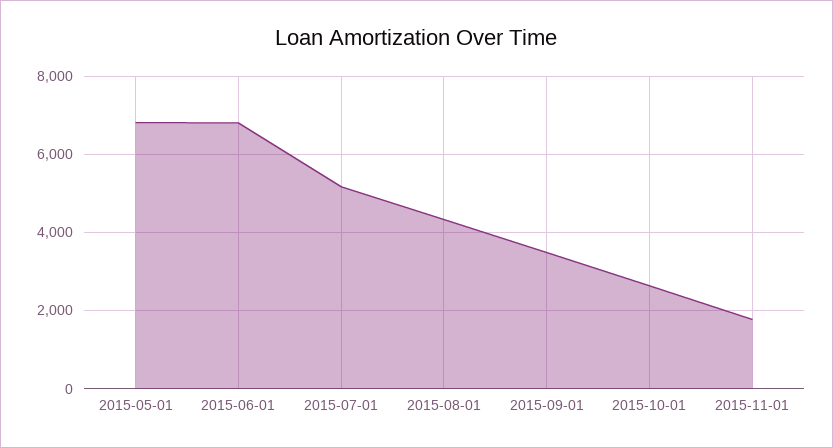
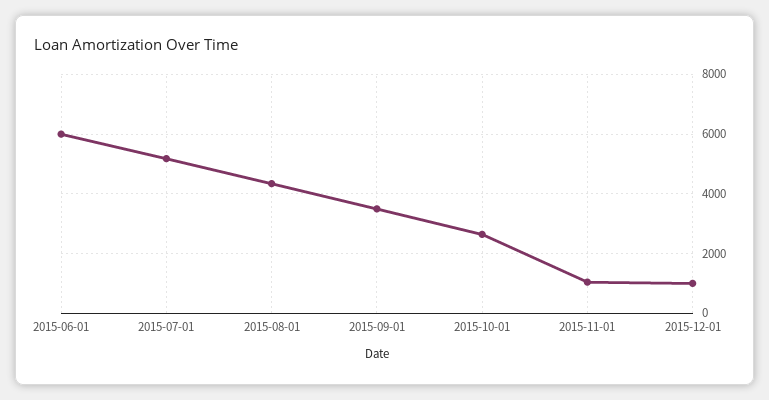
2015-05-01: 6800 -> none
2015-06-01: 6800 -> 6000
2015-11-01: 1800 -> 1000
2015-12-01: none -> 1000

